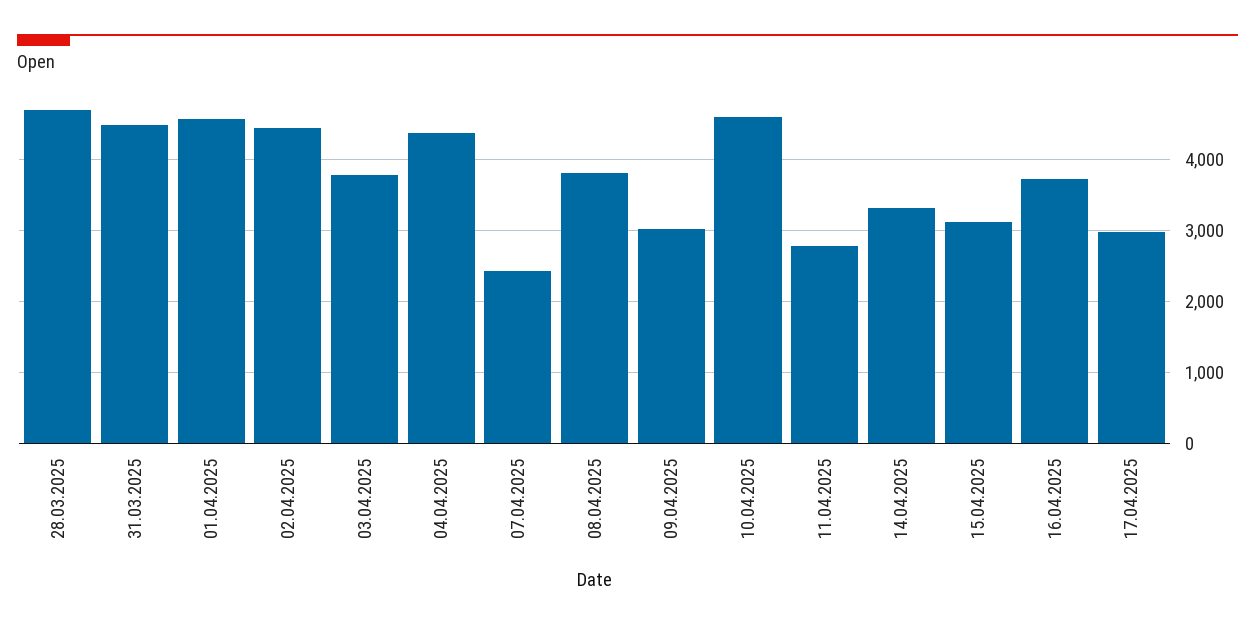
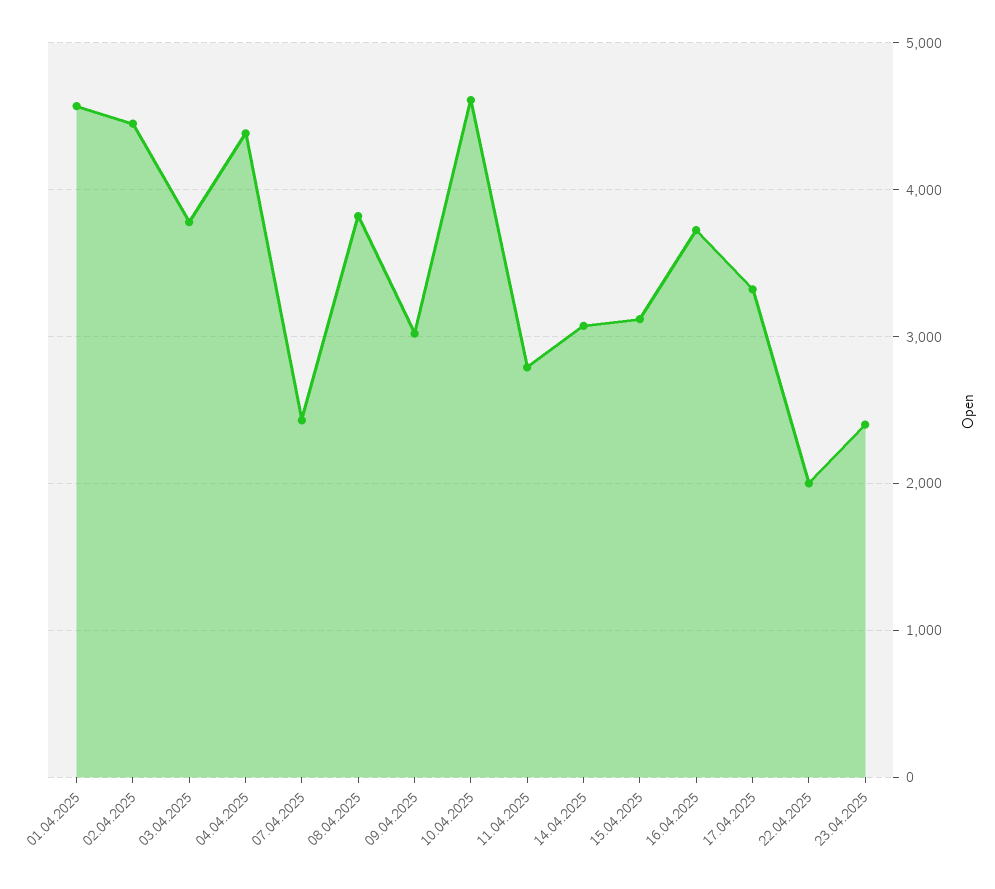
28.03.2025: 4700 -> none
31.03.2025: 4500 -> none
14.04.2025: 3300 -> 3100
17.04.2025: 3000 -> 3300
22.04.2025: none -> 2000
23.04.2025: none -> 2400

